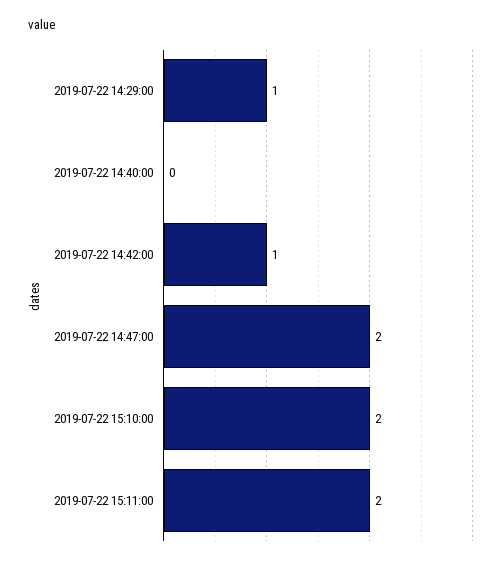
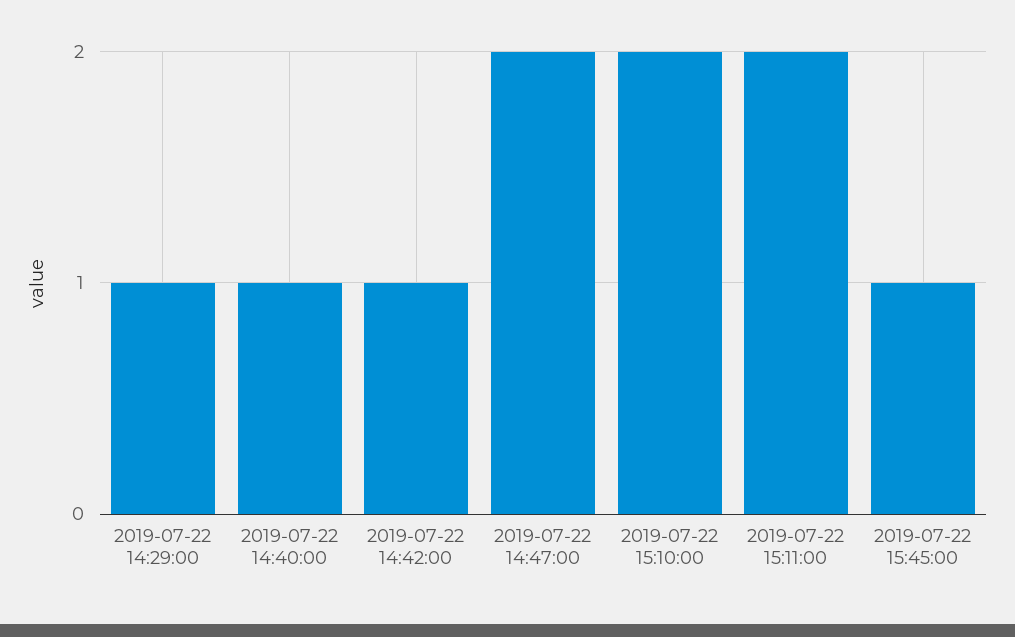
2019-07-22 14:40:00: 0 -> 1
2019-07-22 15:45:00: none -> 1

